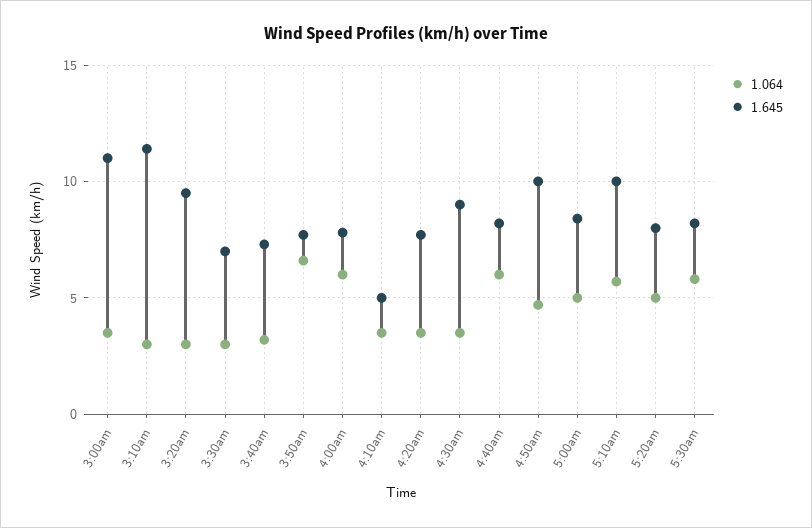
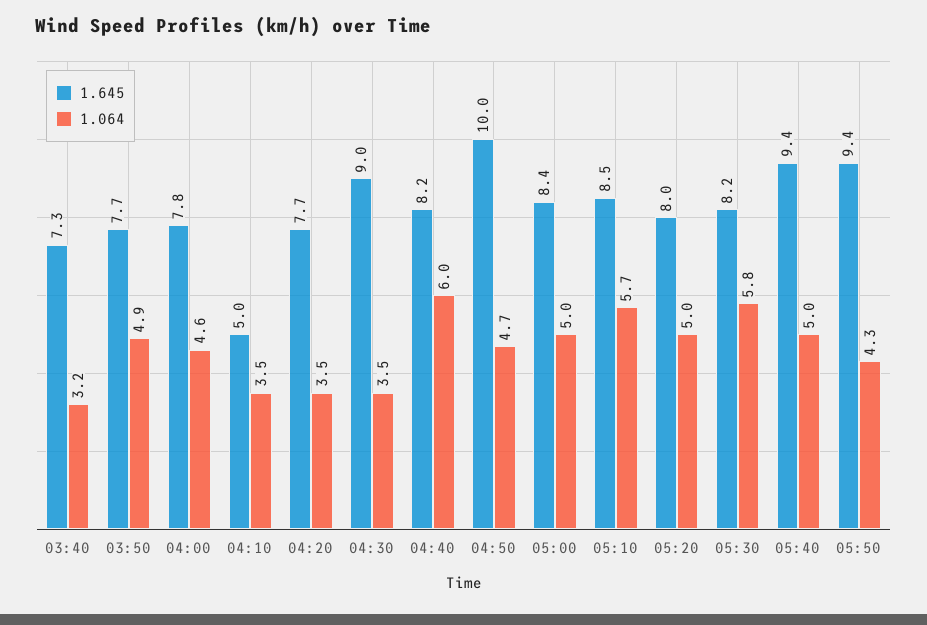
1.064, 3:00am: 3.5 -> none
1.645, 3:00am: 11 -> none
1.064, 3:10am: 3 -> none
1.645, 3:10am: 11.5 -> none
1.064, 3:20am: 3 -> none
1.645, 3:20am: 9.5 -> none
1.064, 3:30am: 3 -> none
1.645, 3:30am: 7 -> none
1.064, 3:50am: 6.5 -> 4.9
1.064, 4:00am: 6 -> 4.6
1.645, 5:10am: 10 -> 8.5
1.645, 05:40: none -> 9.4
1.064, 05:40: none -> 5
1.645, 05:50: none -> 9.4
1.064, 05:50: none -> 4.3

